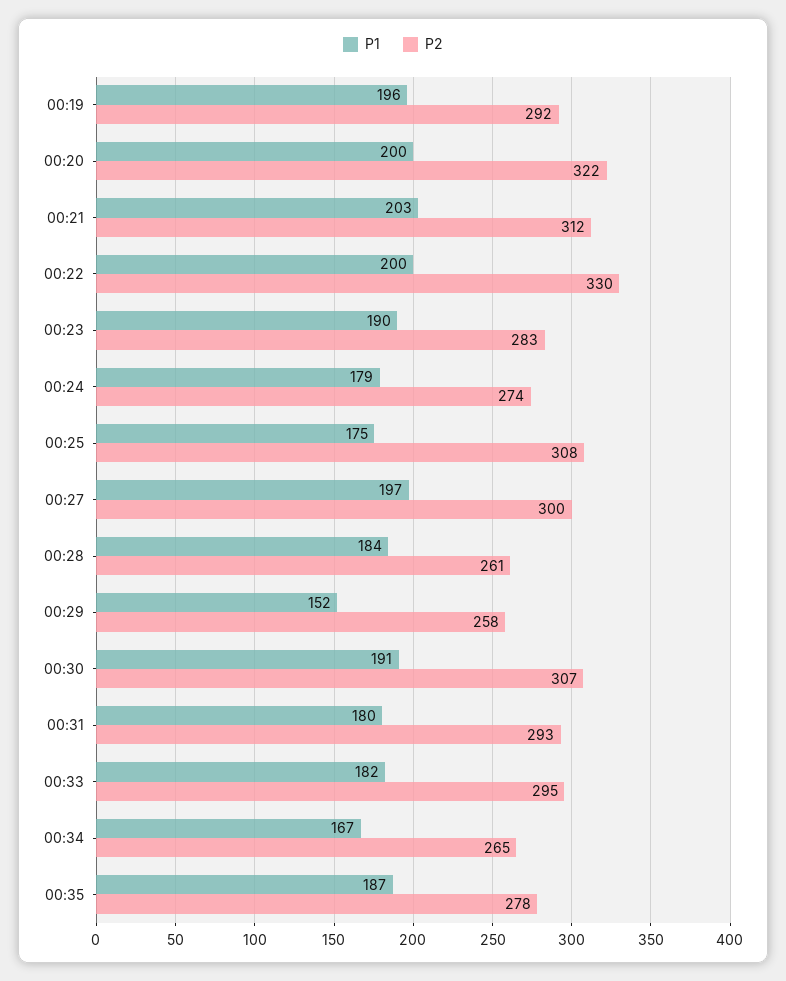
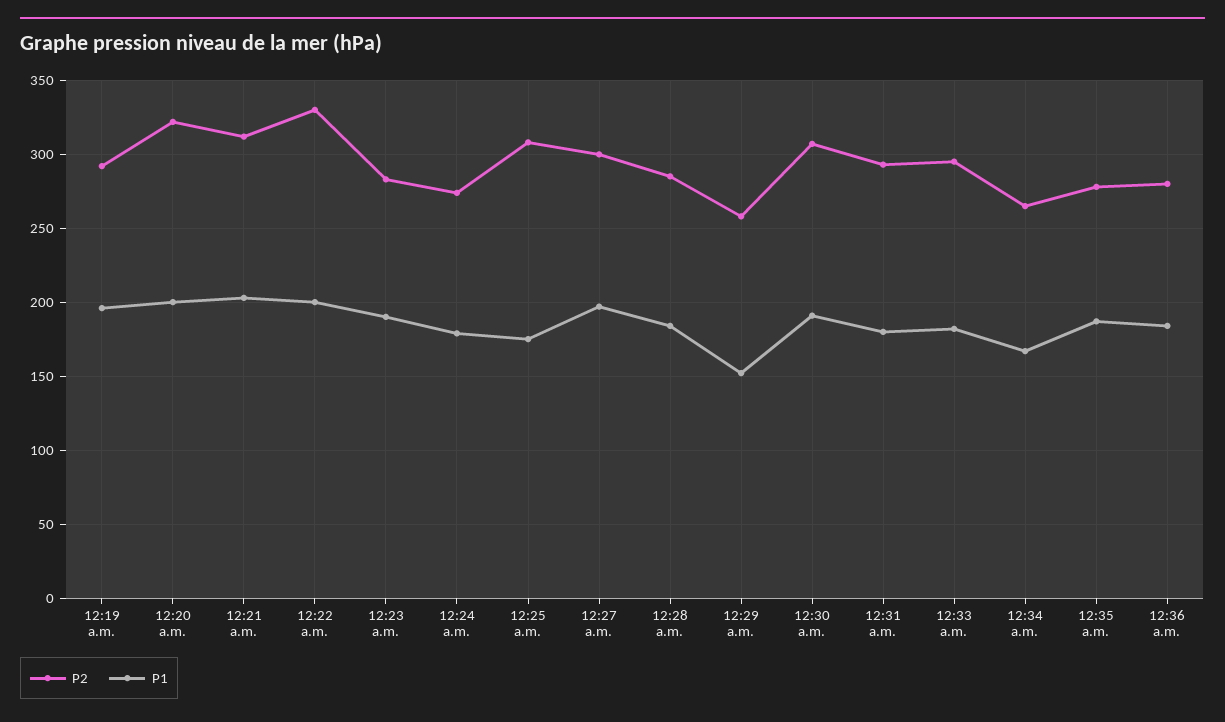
P2, 00:28: 261 -> 285
P2, 12:36 a.m.: none -> 280
P1, 12:36 a.m.: none -> 185

